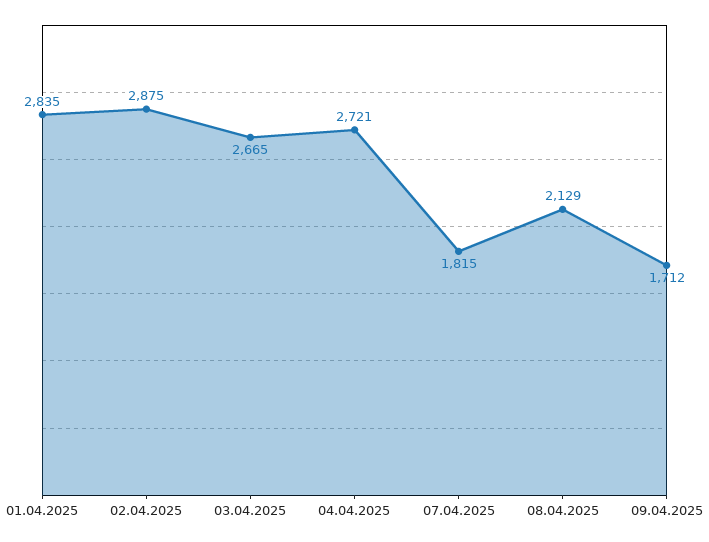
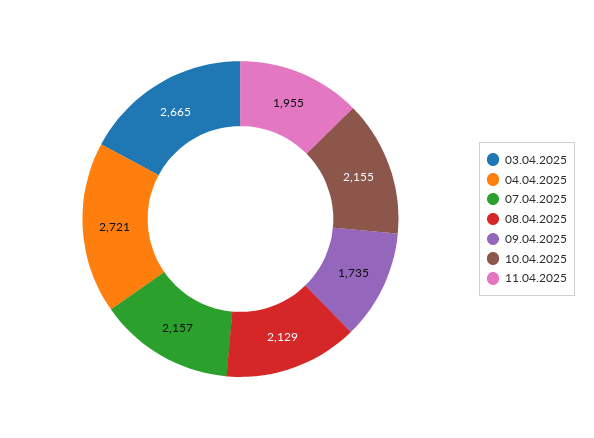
01.04.2025: 2835 -> none
02.04.2025: 2875 -> none
07.04.2025: 1815 -> 2157
09.04.2025: 1712 -> 1735
10.04.2025: none -> 2155
11.04.2025: none -> 1955

